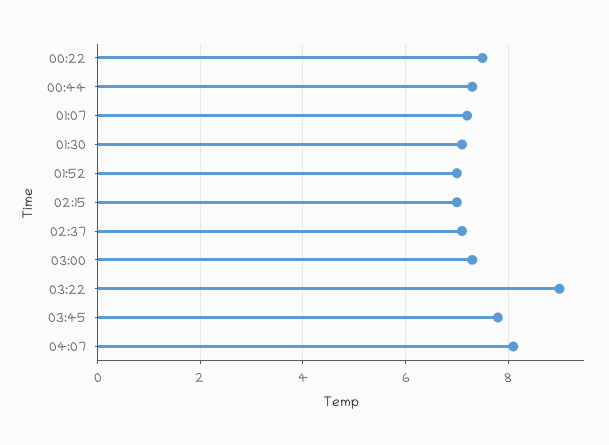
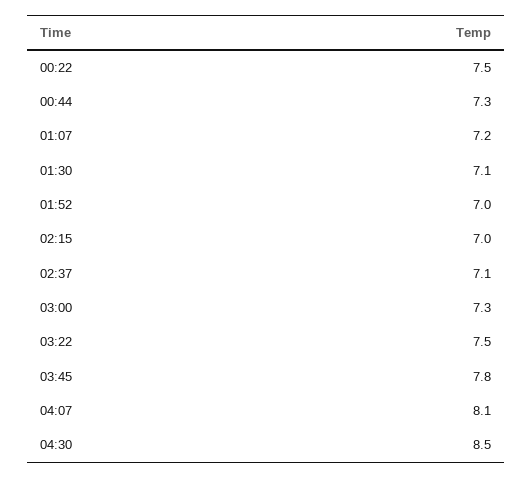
03:22: 9 -> 7.5
04:30: none -> 8.5

